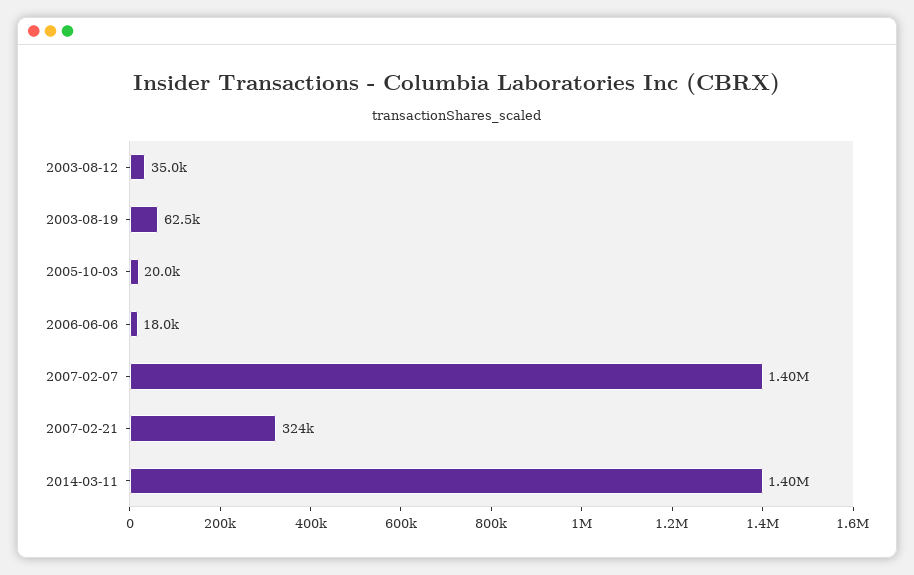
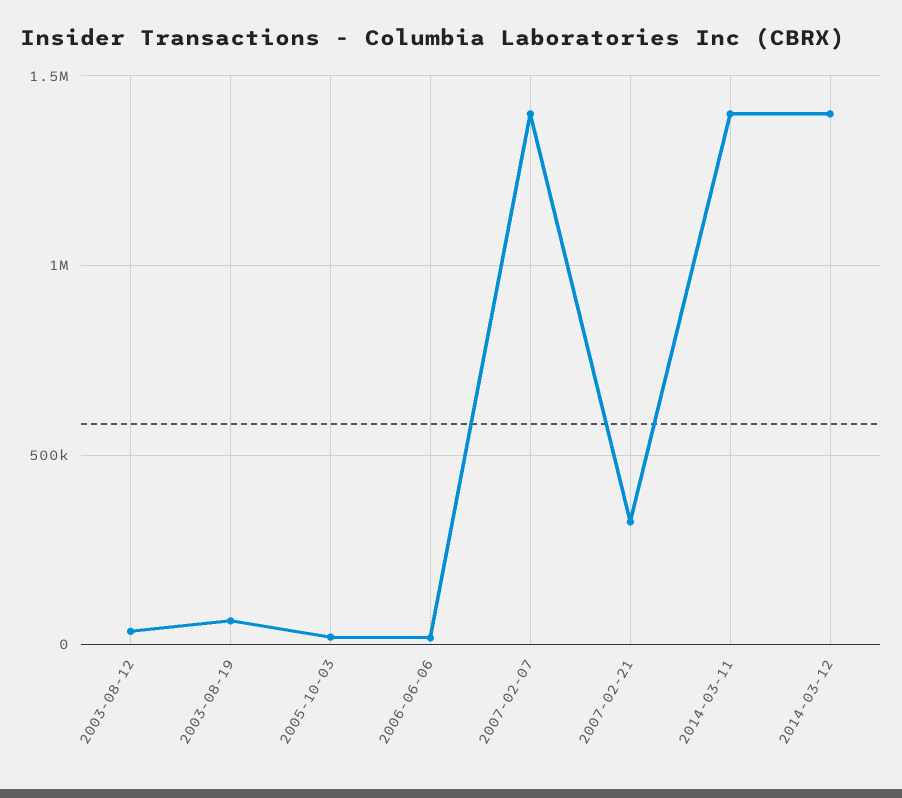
2014-03-12: none -> 1400000

